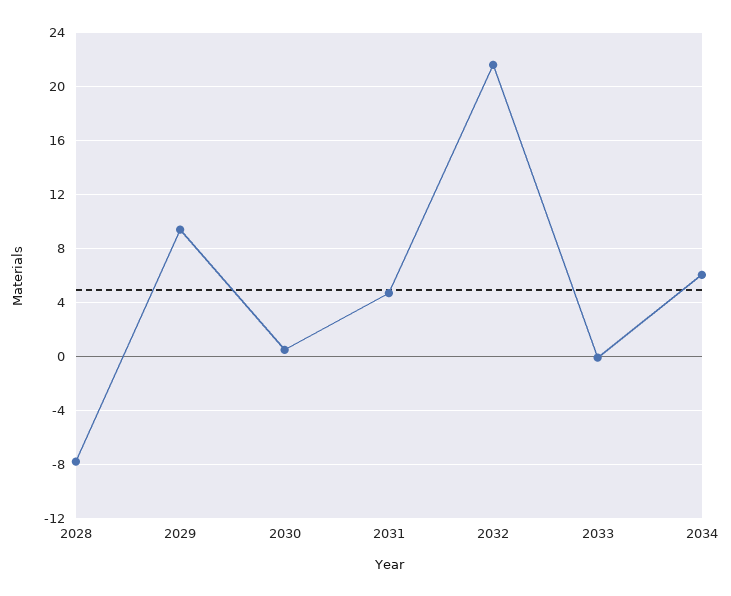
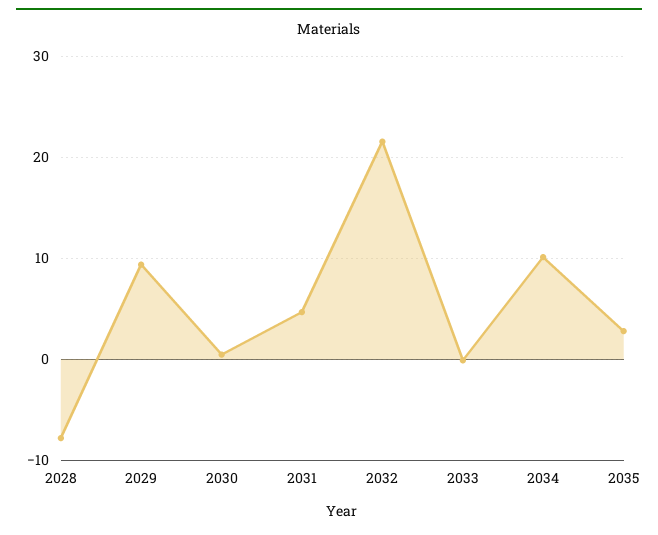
2034: 6 -> 10
2035: none -> 3

